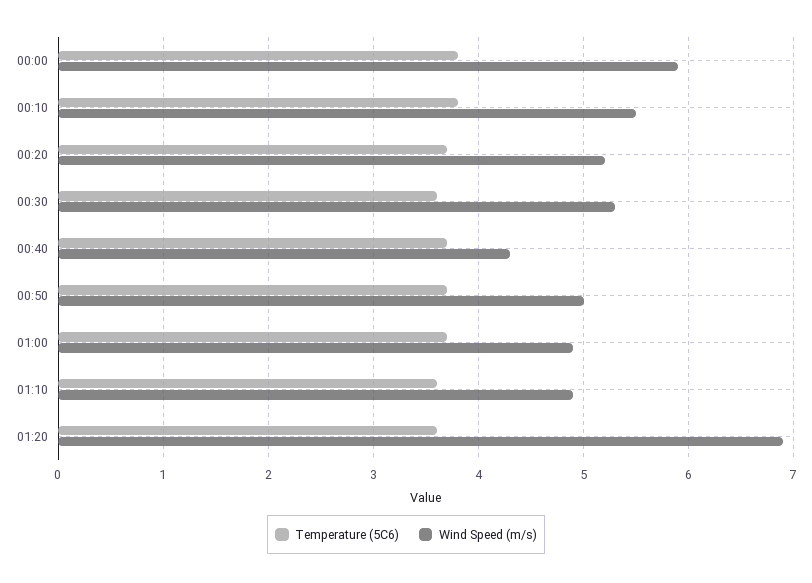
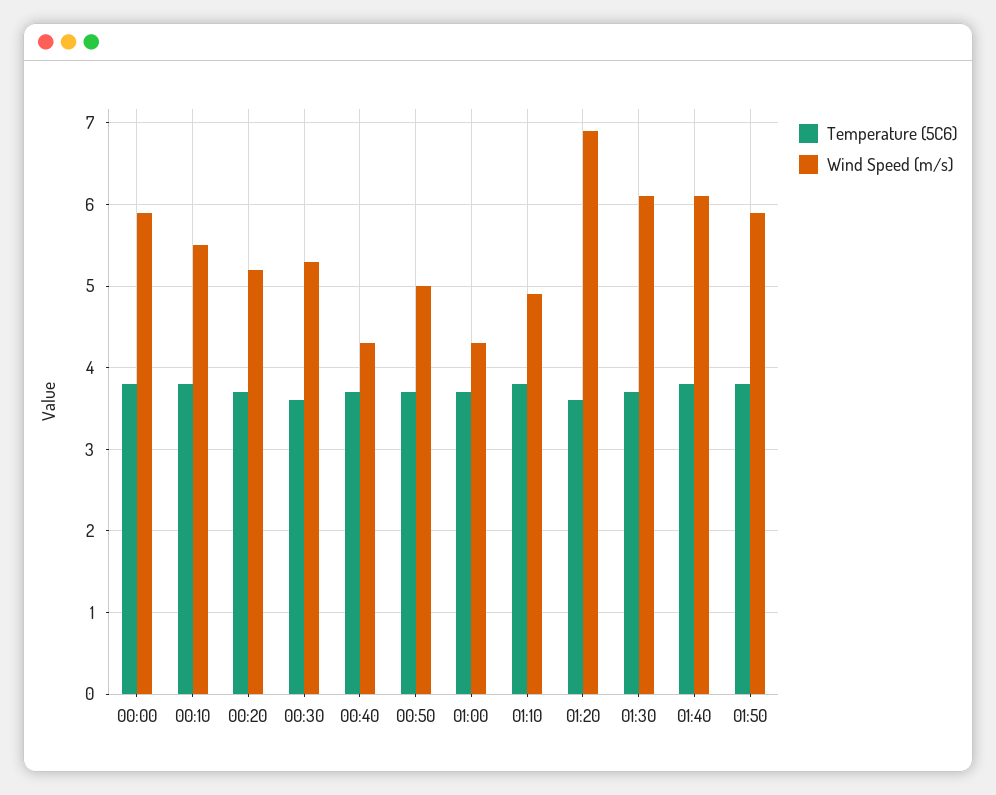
Wind Speed (m/s), 01:00: 4.9 -> 4.3
Temperature (5C6), 01:10: 3.6 -> 3.8
Temperature (5C6), 01:30: none -> 3.7
Wind Speed (m/s), 01:30: none -> 6.1
Temperature (5C6), 01:40: none -> 3.8
Wind Speed (m/s), 01:40: none -> 6.1
Temperature (5C6), 01:50: none -> 3.8
Wind Speed (m/s), 01:50: none -> 5.9

